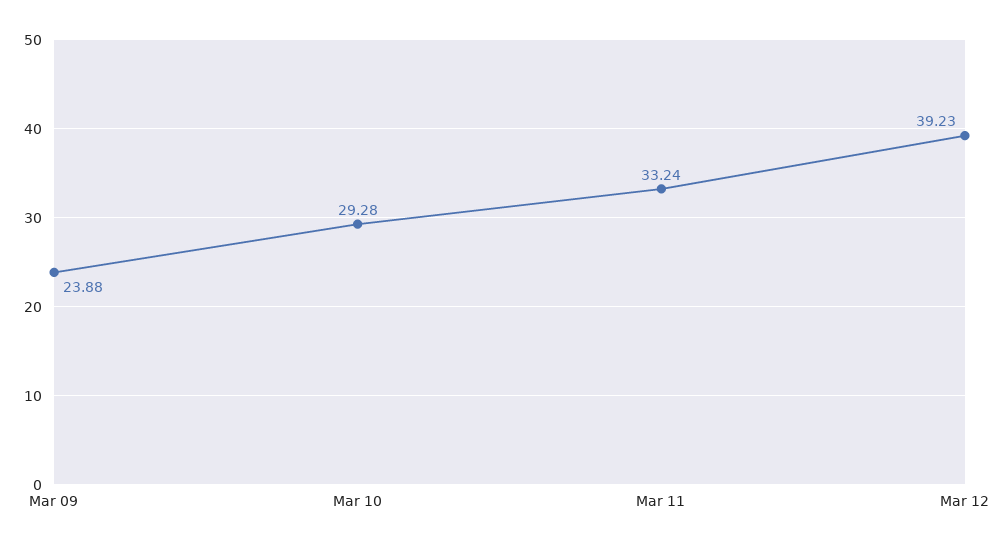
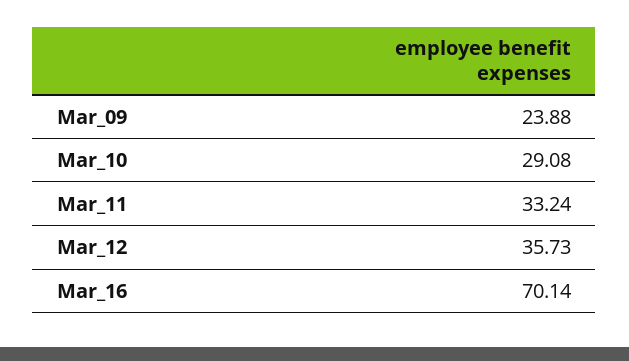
Mar 10: 29.28 -> 29.08
Mar 12: 39.23 -> 35.73
Mar_16: none -> 70.14

